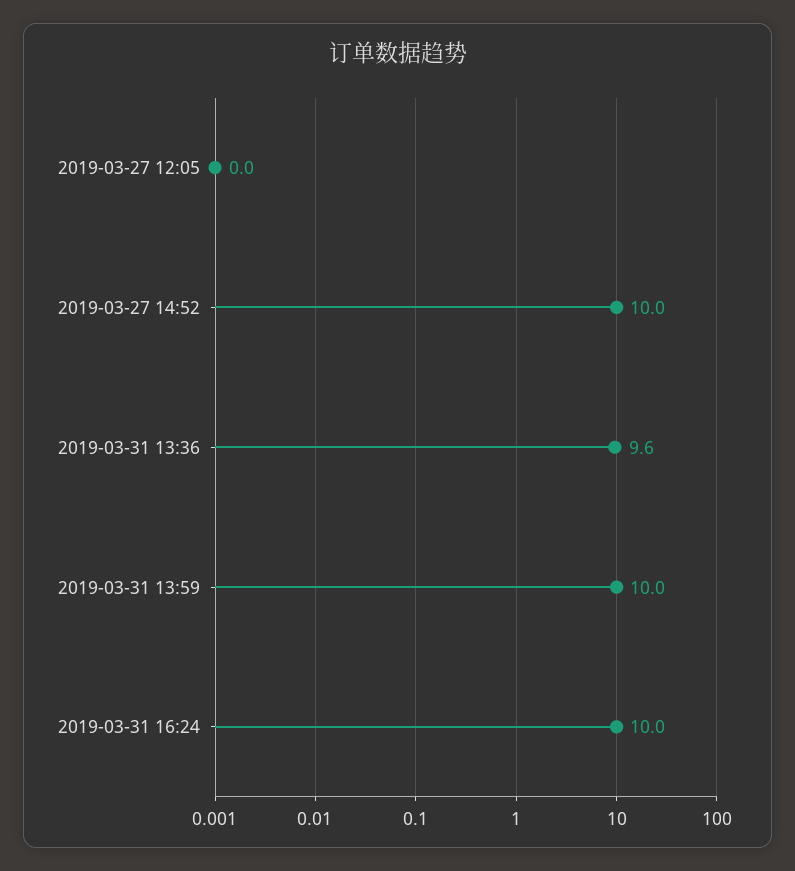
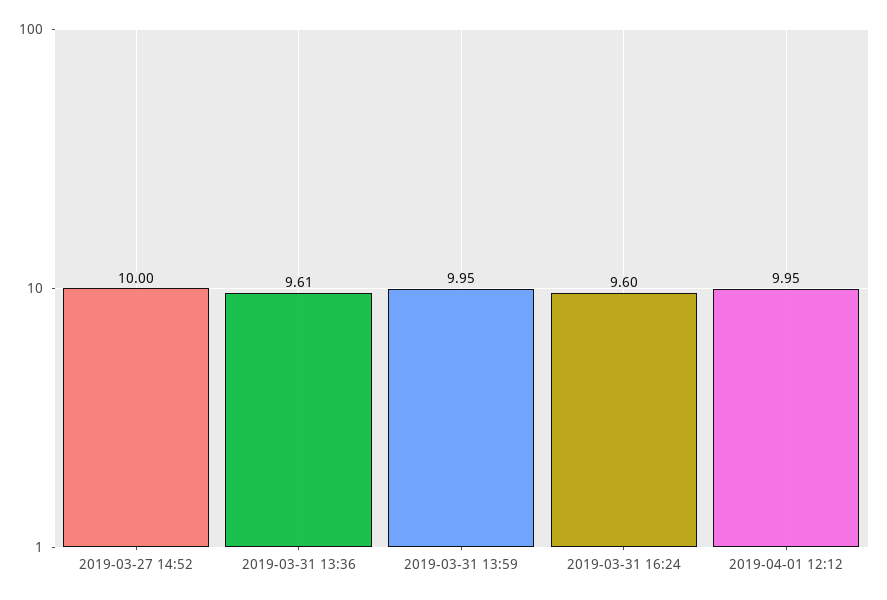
2019-03-27 12:05: 0 -> none
2019-03-31 16:24: 10 -> 9.6
2019-04-01 12:12: none -> 9.95

